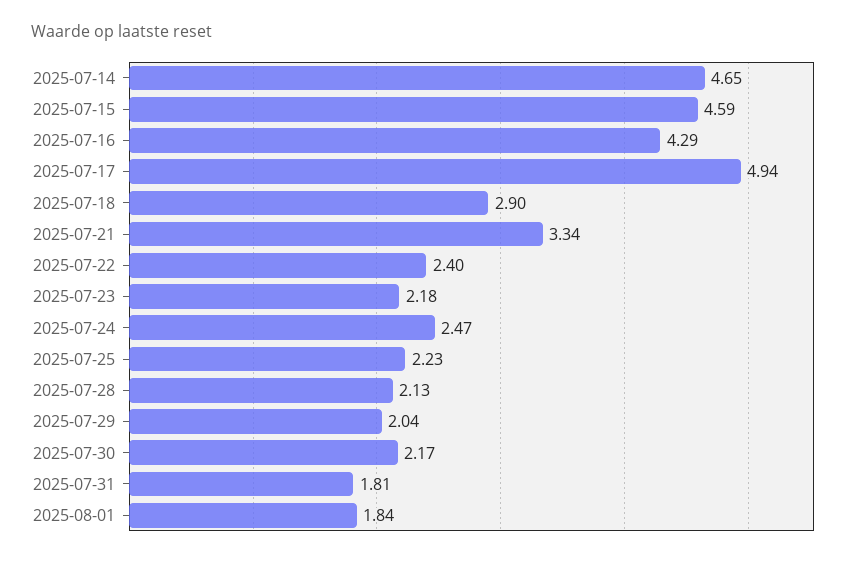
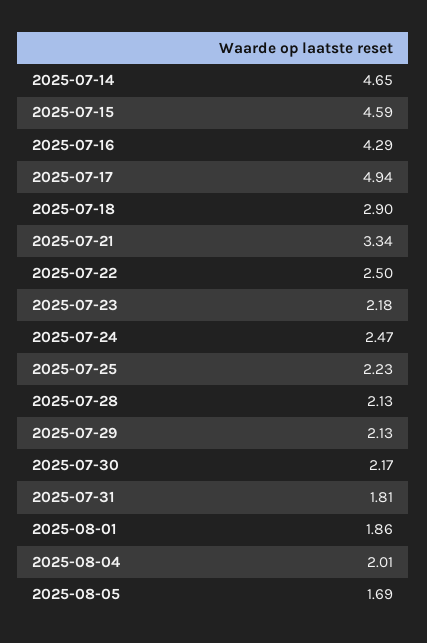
2025-07-22: 2.4 -> 2.5
2025-07-29: 2.04 -> 2.13
2025-08-01: 1.84 -> 1.86
2025-08-04: none -> 2.01
2025-08-05: none -> 1.69

